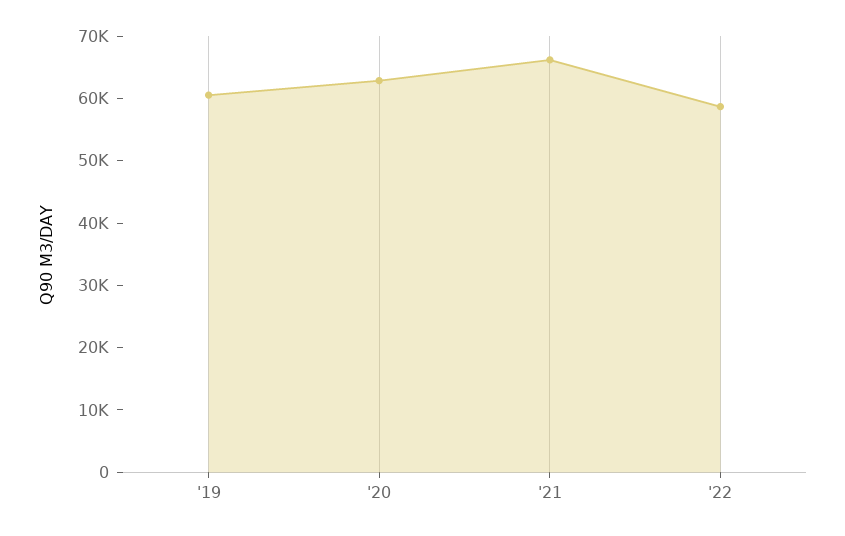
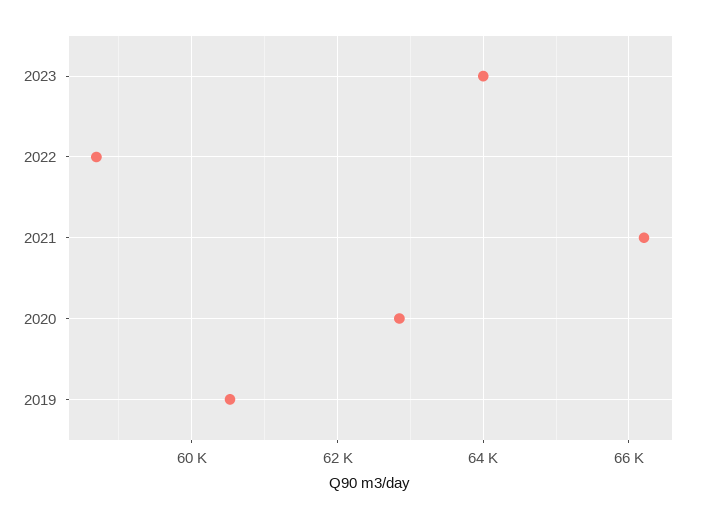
2023: none -> 64000

